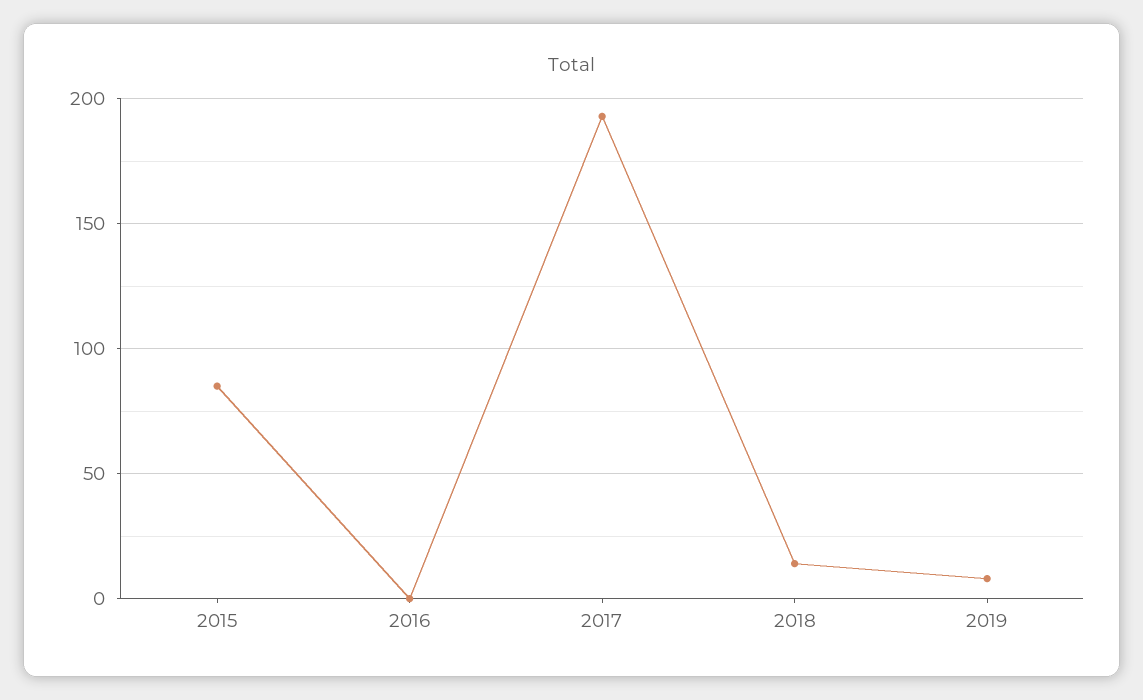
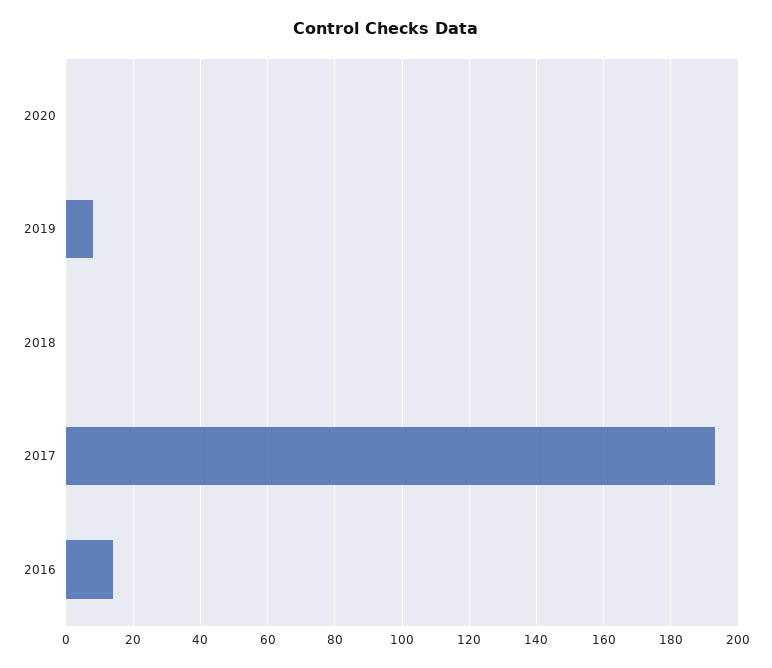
2015: 85 -> none
2016: 0 -> 15
2018: 15 -> 0
2020: none -> 0

